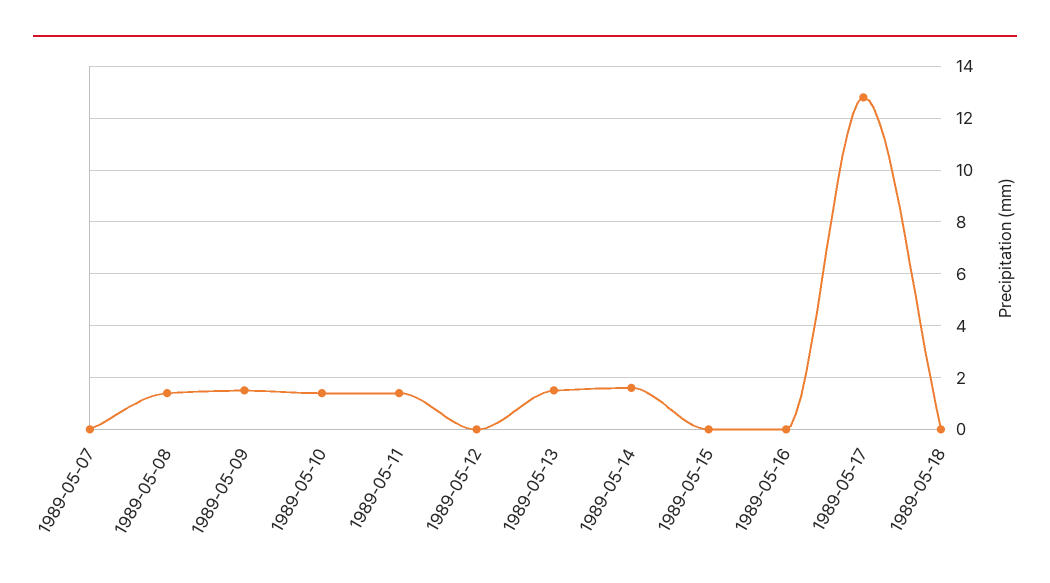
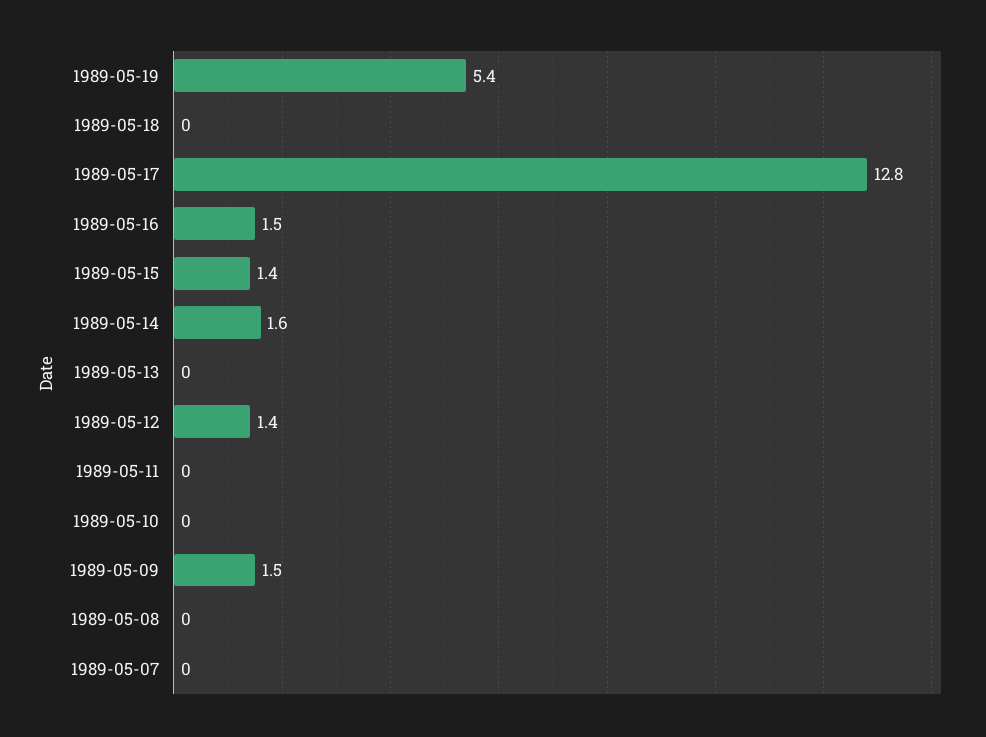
1989-05-08: 1.5 -> 0
1989-05-10: 1.5 -> 0
1989-05-11: 1.5 -> 0
1989-05-12: 0 -> 1.4
1989-05-13: 1.5 -> 0
1989-05-15: 0 -> 1.4
1989-05-16: 0 -> 1.5
1989-05-19: none -> 5.4

